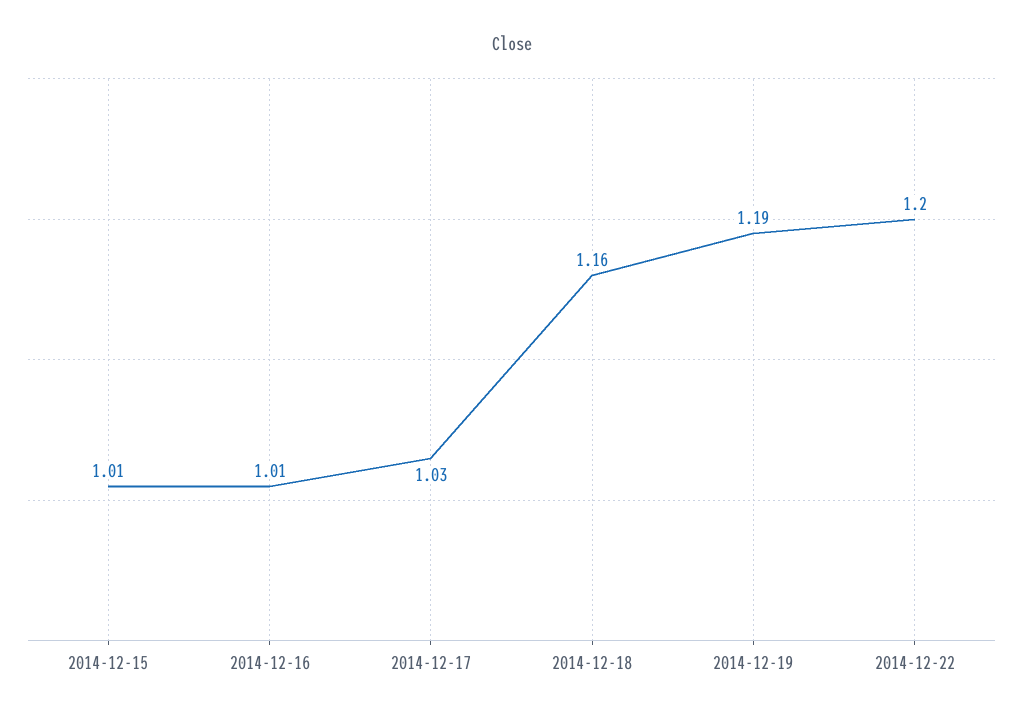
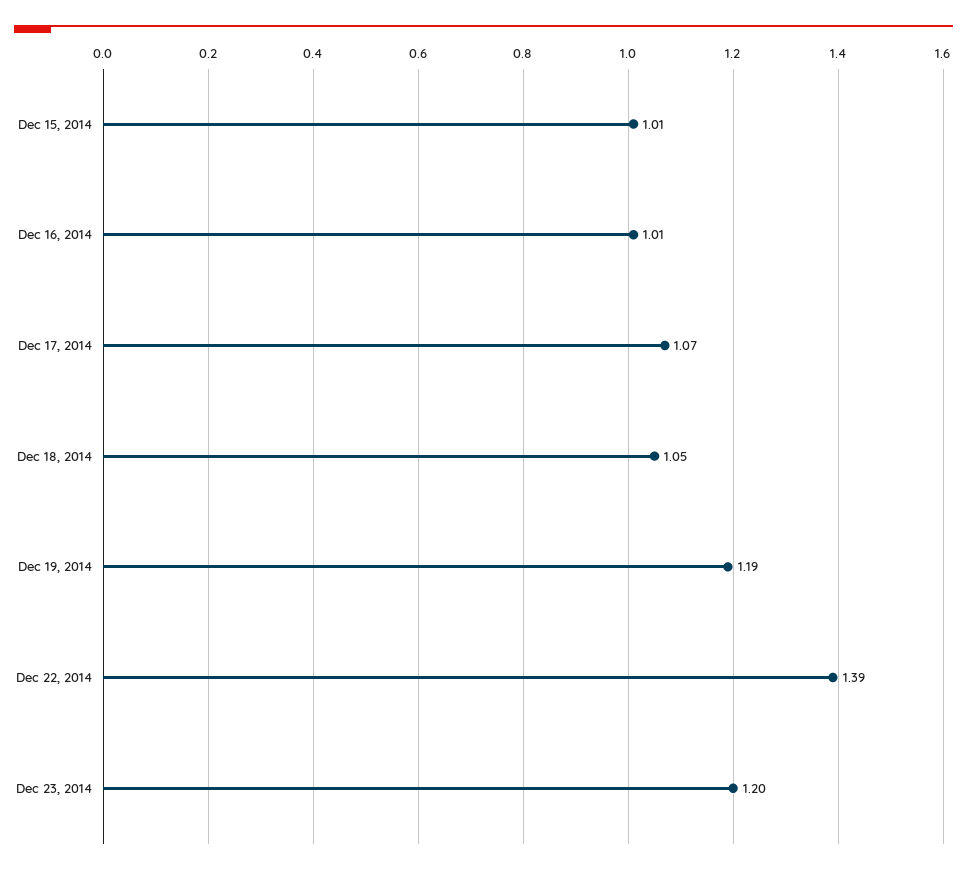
2014-12-17: 1.03 -> 1.07
2014-12-18: 1.16 -> 1.05
2014-12-22: 1.2 -> 1.39
Dec 23, 2014: none -> 1.2

